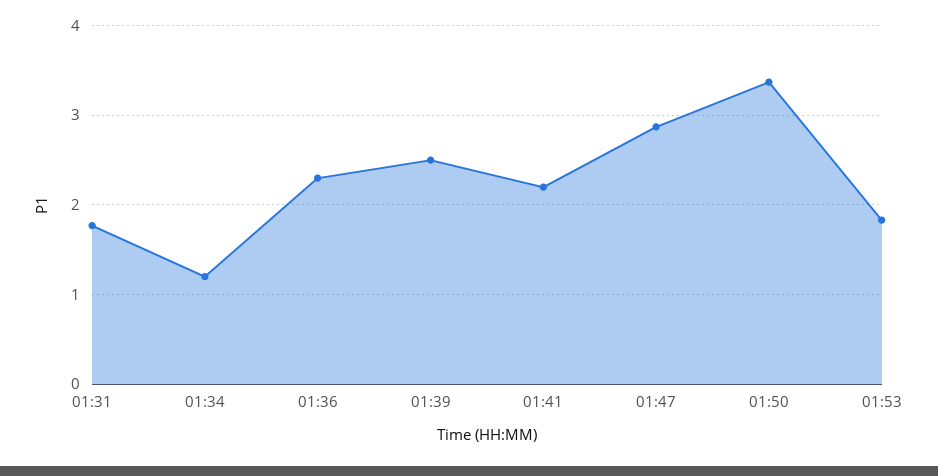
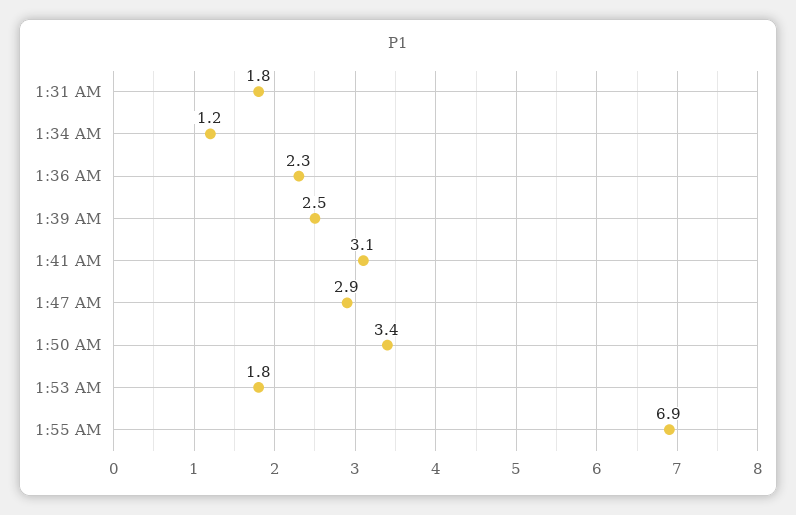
01:41: 2.2 -> 3.1
1:55 AM: none -> 6.9

